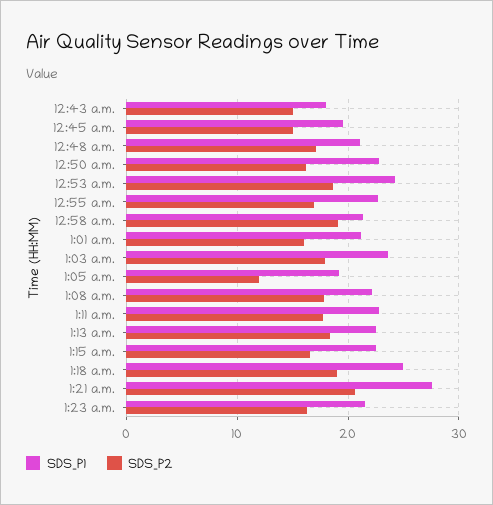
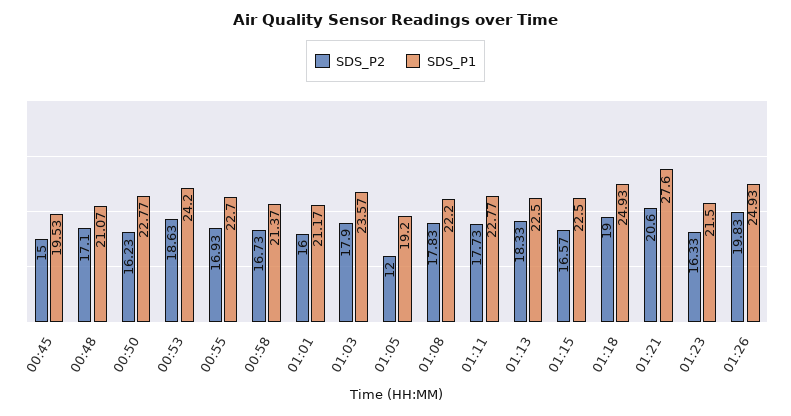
SDS_P1, 12:43 a.m.: 18 -> none
SDS_P2, 12:43 a.m.: 15 -> none
SDS_P2, 12:58 a.m.: 19 -> 16.73
SDS_P2, 01:26: none -> 19.83
SDS_P1, 01:26: none -> 24.93

